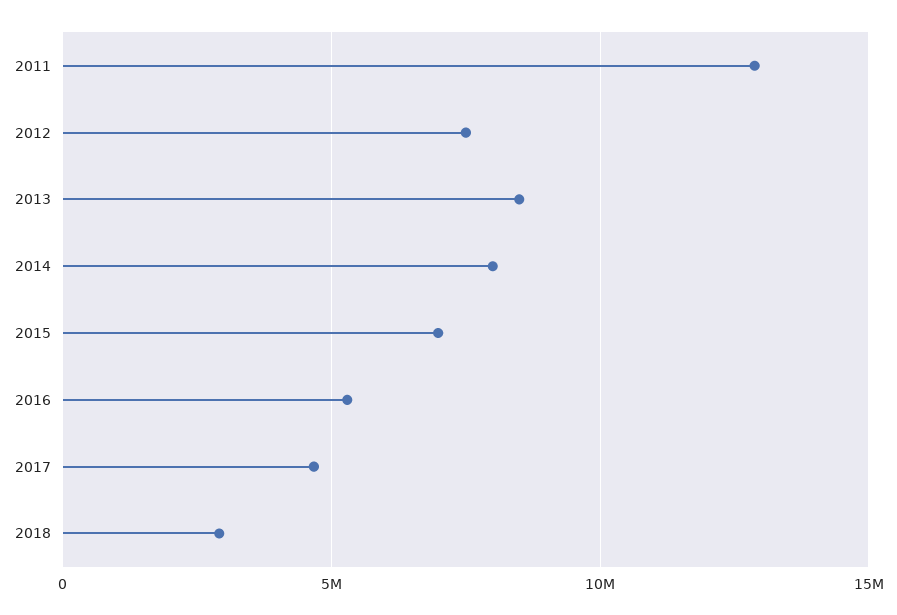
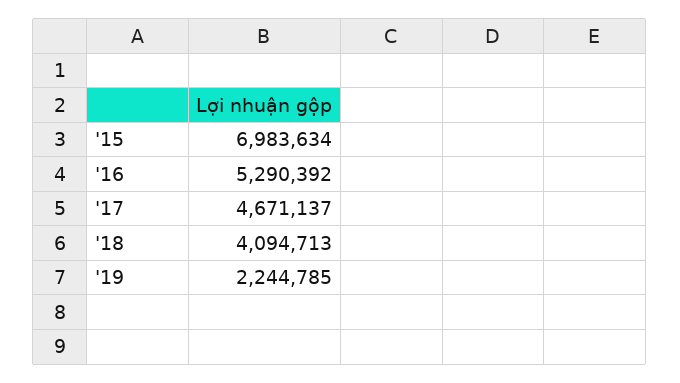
2011: 13000000 -> none
2012: 7500000 -> none
2013: 8500000 -> none
2014: 8000000 -> none
2018: 3000000 -> 4094713
'19: none -> 2244785

